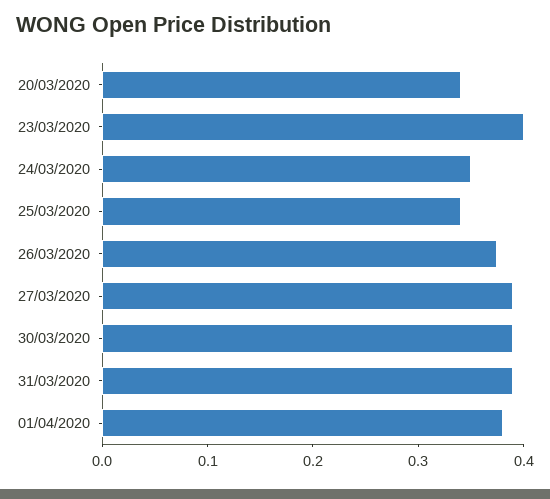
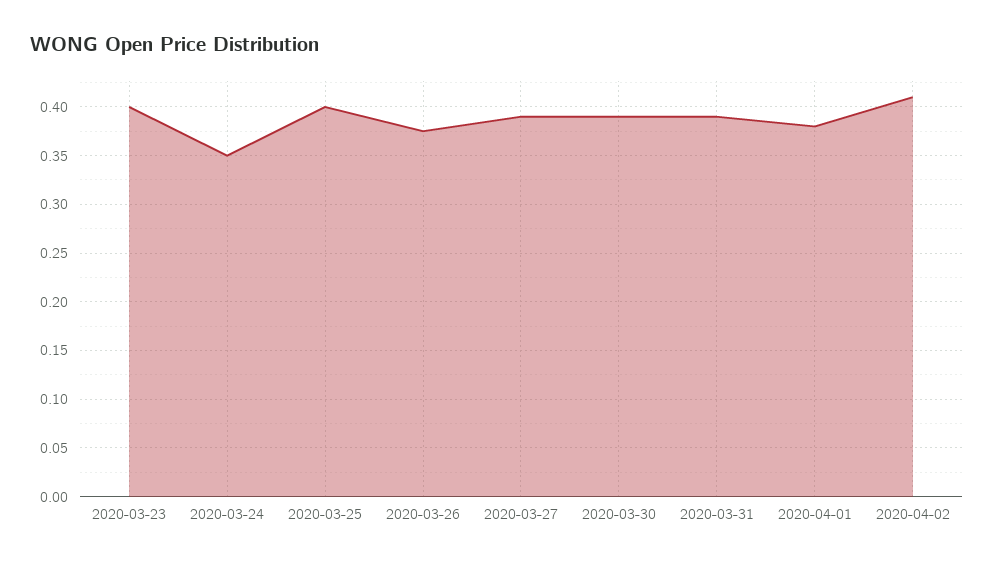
20/03/2020: 0.34 -> none
25/03/2020: 0.34 -> 0.4
2020-04-02: none -> 0.41

